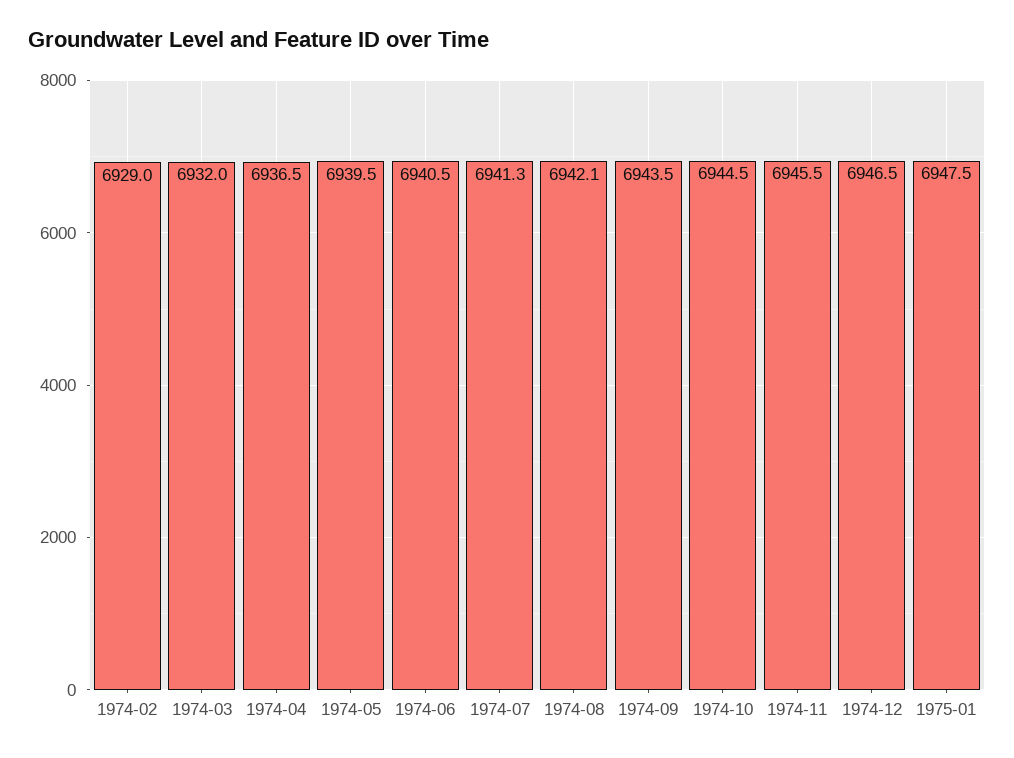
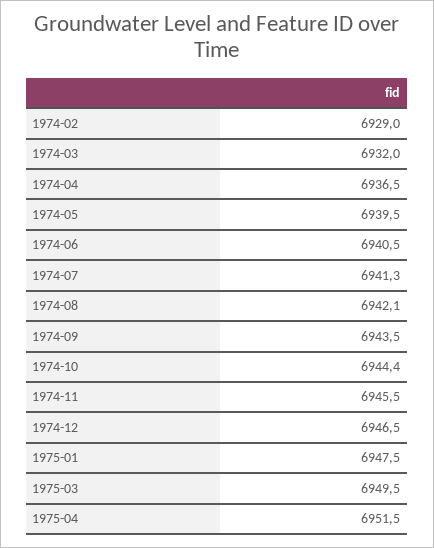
1974-10: 6944.5 -> 6944.4
1975-03: none -> 6949.5
1975-04: none -> 6951.5

